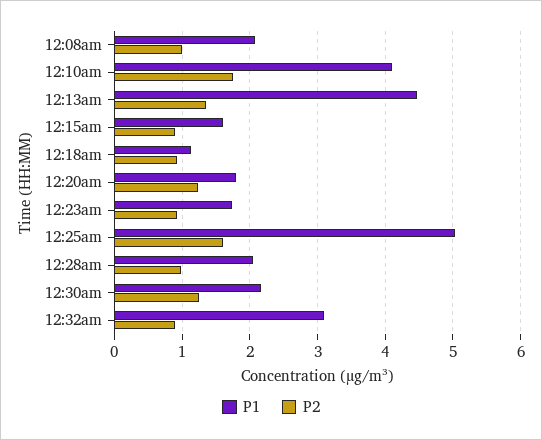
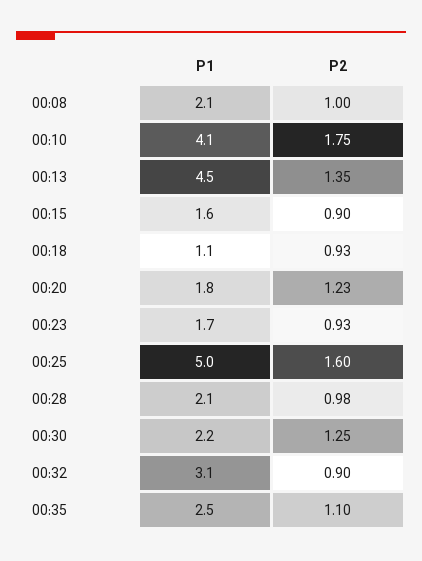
P1, 00:35: none -> 2.5
P2, 00:35: none -> 1.1

